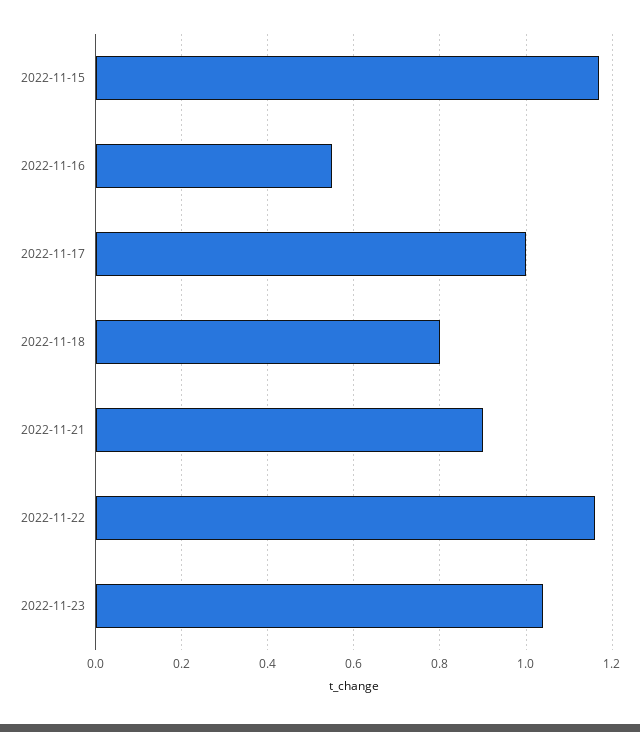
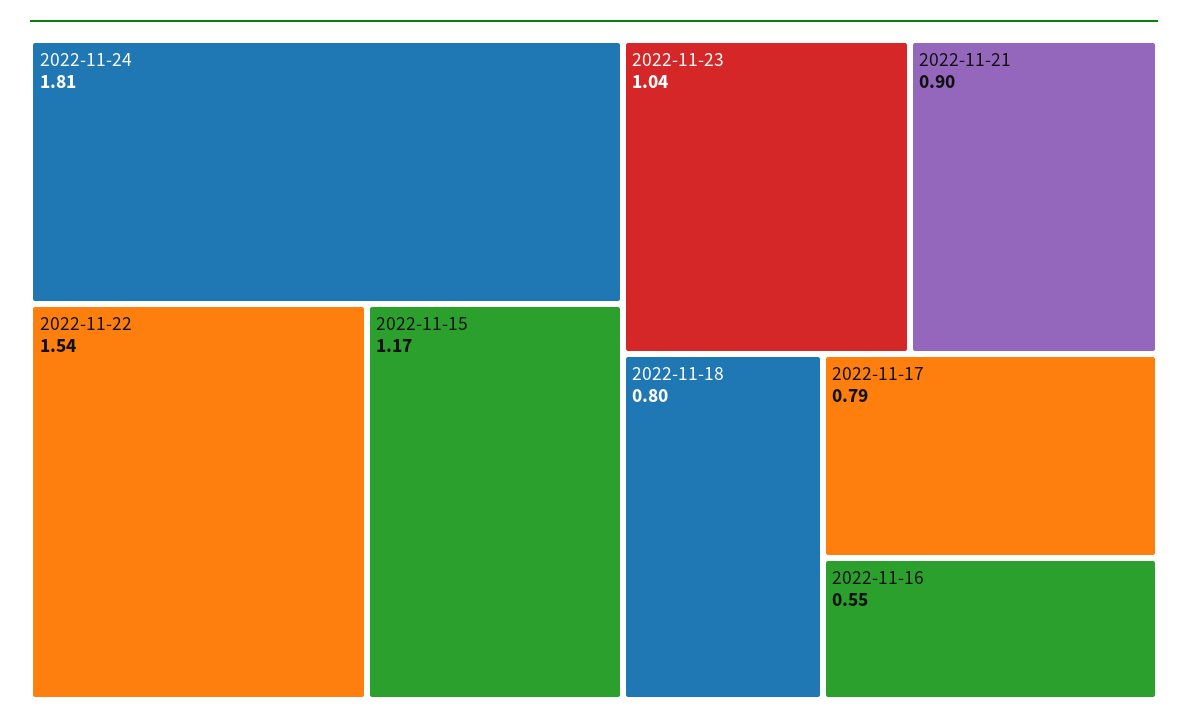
2022-11-17: 1 -> 0.79
2022-11-22: 1.15 -> 1.54
2022-11-24: none -> 1.81

